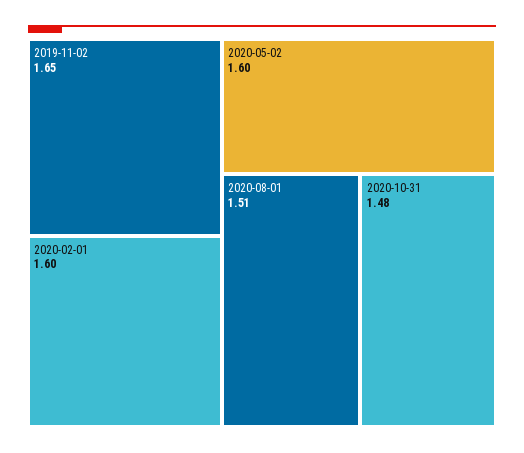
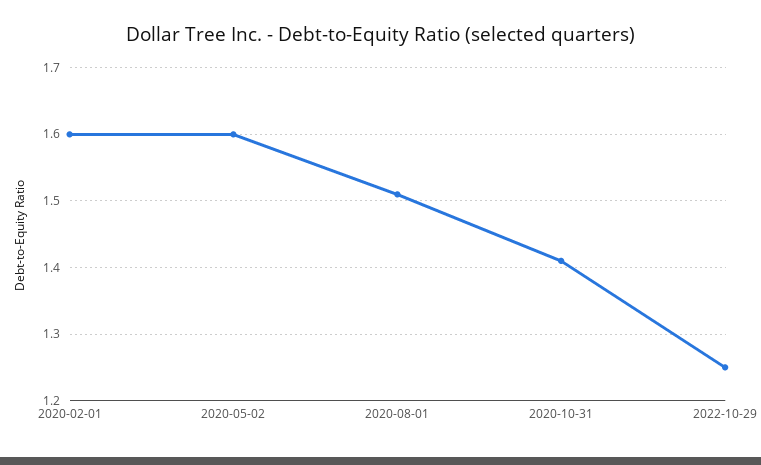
2019-11-02: 1.65 -> none
2020-10-31: 1.48 -> 1.41
2022-10-29: none -> 1.25

